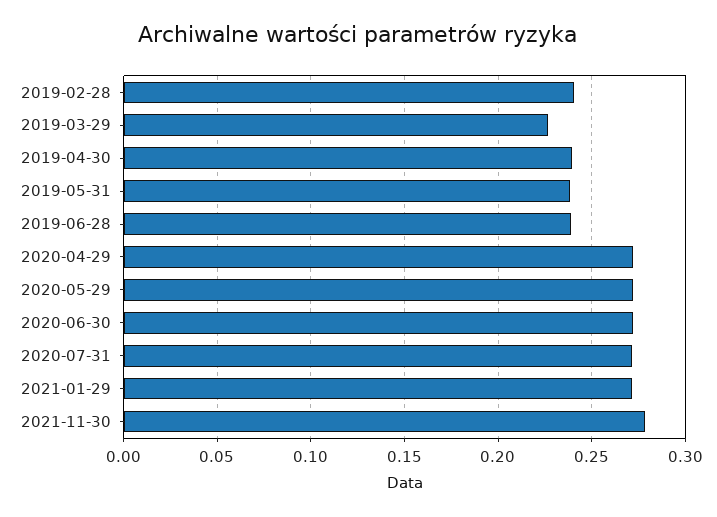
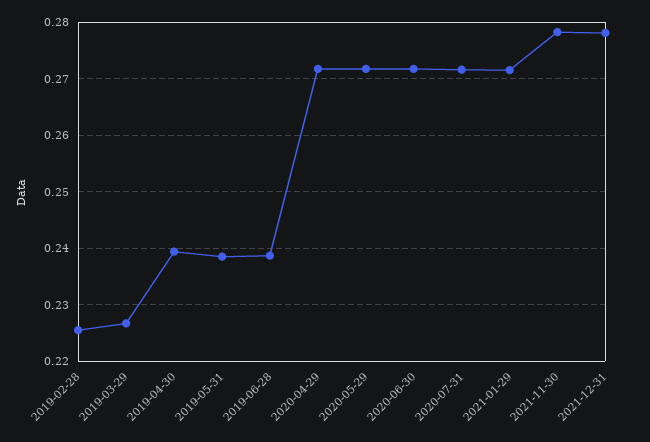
2019-02-28: 0.24 -> 0.226
2021-12-31: none -> 0.278

